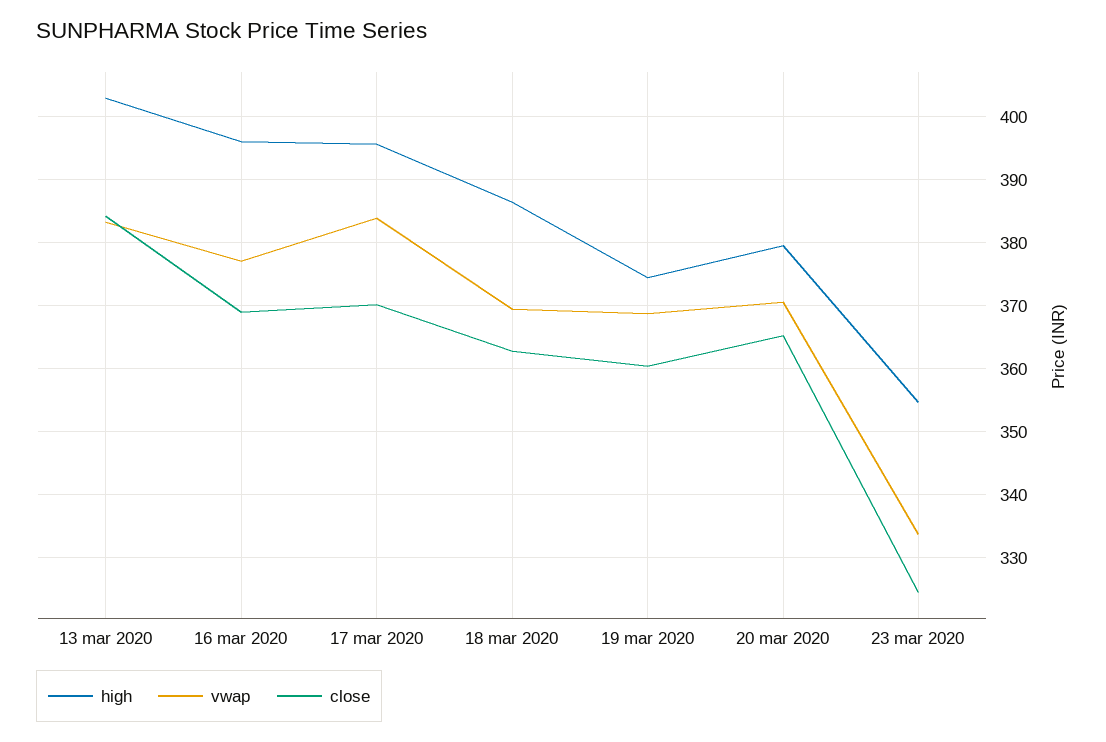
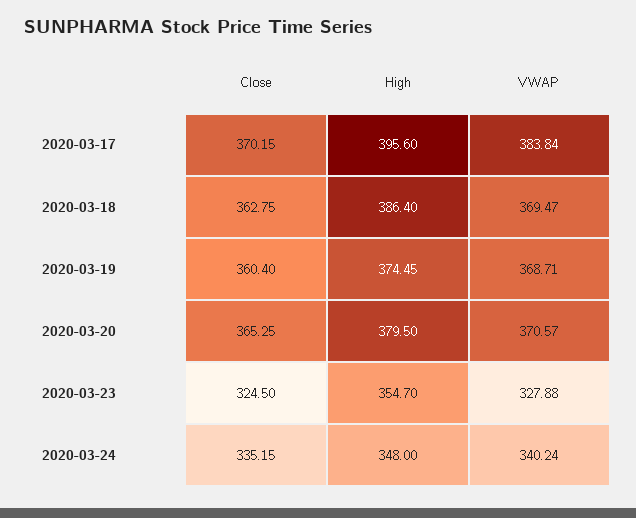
high, 13 mar 2020: 403 -> none
vwap, 13 mar 2020: 383 -> none
close, 13 mar 2020: 384 -> none
high, 16 mar 2020: 396 -> none
vwap, 16 mar 2020: 377 -> none
close, 16 mar 2020: 369 -> none
vwap, 23 mar 2020: 334 -> 327.88
close, 2020-03-24: none -> 335.15
high, 2020-03-24: none -> 348
vwap, 2020-03-24: none -> 340.24

